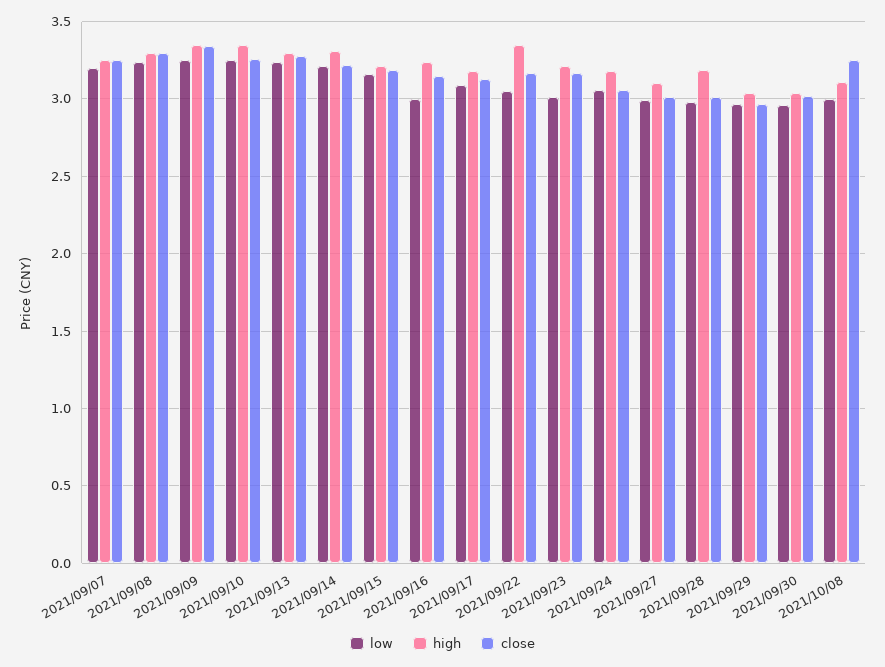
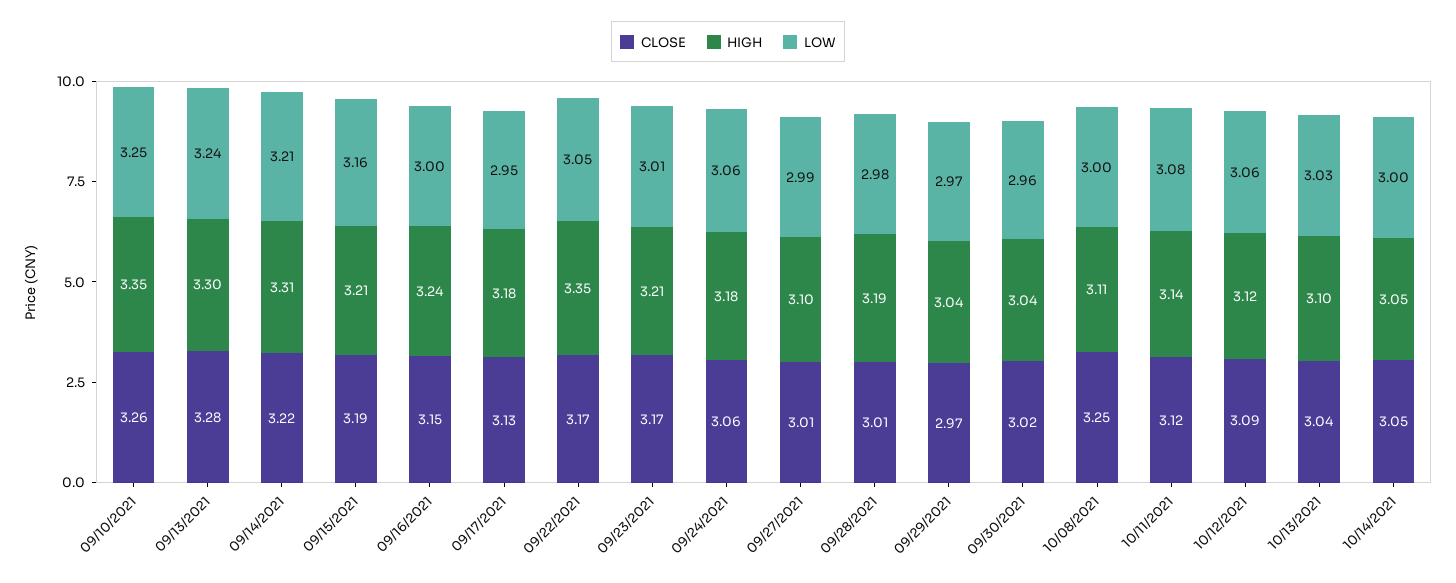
low, 2021/09/07: 3.2 -> none
high, 2021/09/07: 3.25 -> none
close, 2021/09/07: 3.25 -> none
low, 2021/09/08: 3.25 -> none
high, 2021/09/08: 3.3 -> none
close, 2021/09/08: 3.3 -> none
low, 2021/09/09: 3.25 -> none
high, 2021/09/09: 3.35 -> none
close, 2021/09/09: 3.35 -> none
low, 2021/09/17: 3.1 -> 2.95
close, 10/11/2021: none -> 3.12
high, 10/11/2021: none -> 3.14
low, 10/11/2021: none -> 3.08
close, 10/12/2021: none -> 3.09
high, 10/12/2021: none -> 3.12
low, 10/12/2021: none -> 3.06
close, 10/13/2021: none -> 3.04
high, 10/13/2021: none -> 3.1
low, 10/13/2021: none -> 3.03
close, 10/14/2021: none -> 3.05
high, 10/14/2021: none -> 3.05
low, 10/14/2021: none -> 3

